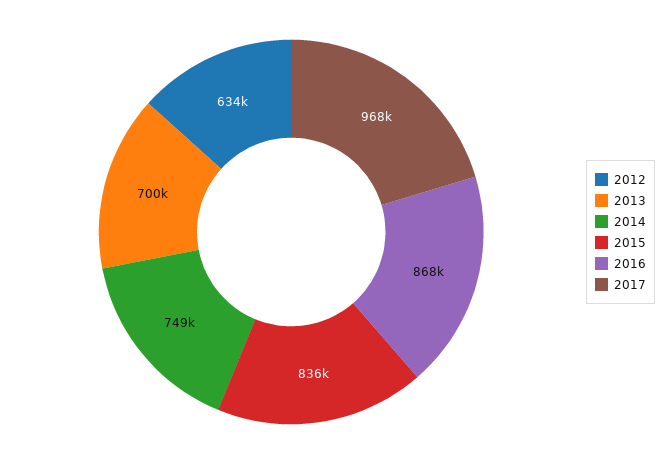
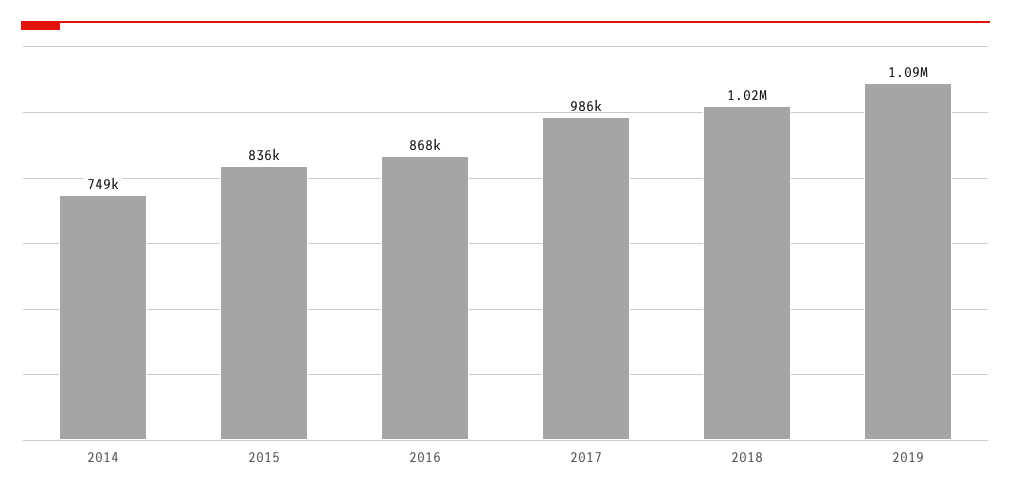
2012: 634000 -> none
2013: 700000 -> none
2017: 968000 -> 986000
2018: none -> 1020000
2019: none -> 1090000

